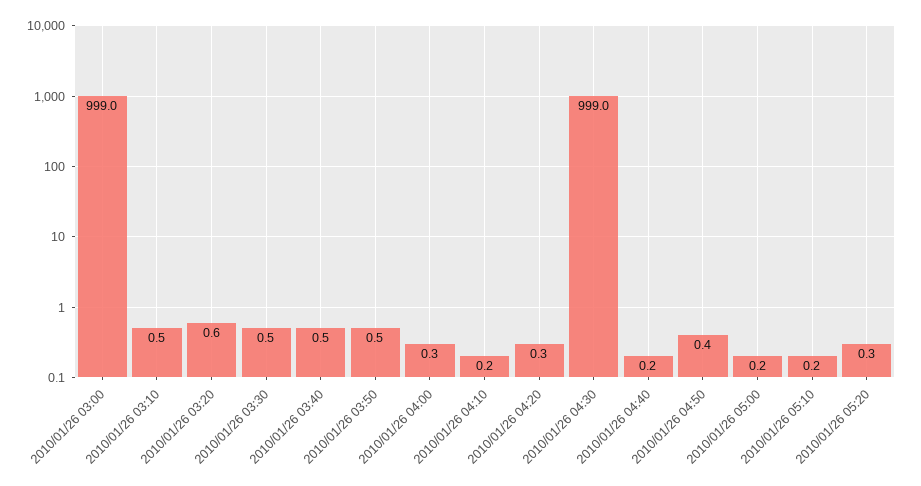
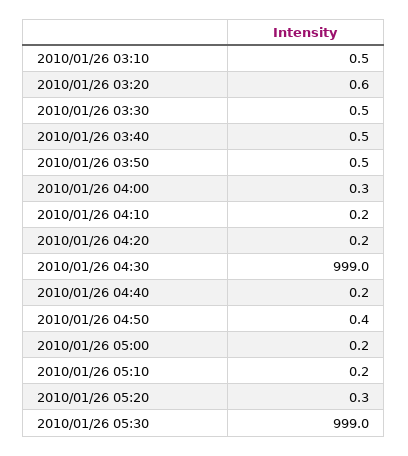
2010/01/26 03:00: 999 -> none
2010/01/26 04:20: 0.3 -> 0.2
2010/01/26 05:30: none -> 999

